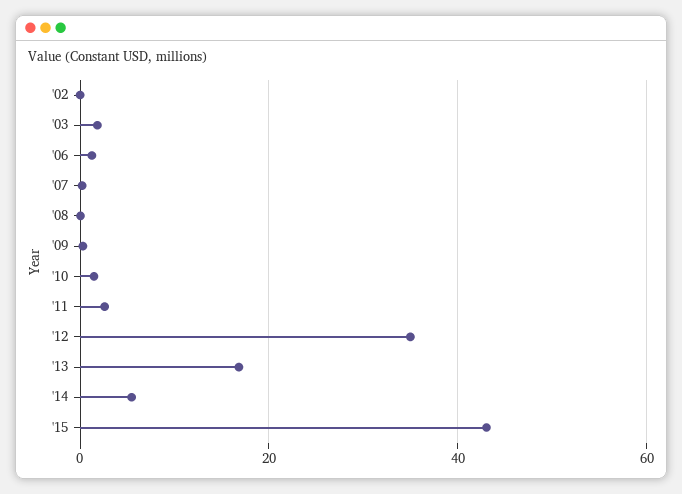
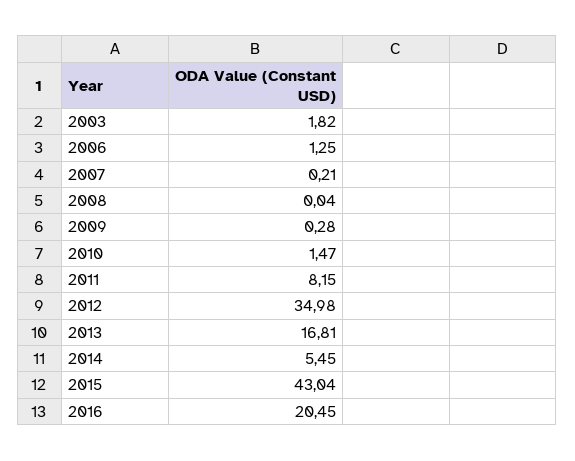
'02: 0 -> none
'11: 2 -> 8.15
2016: none -> 20.45

